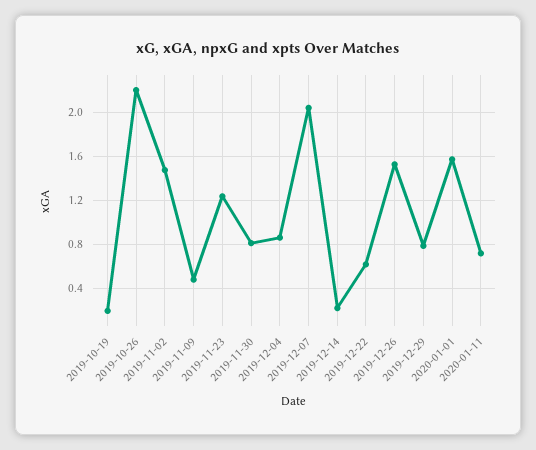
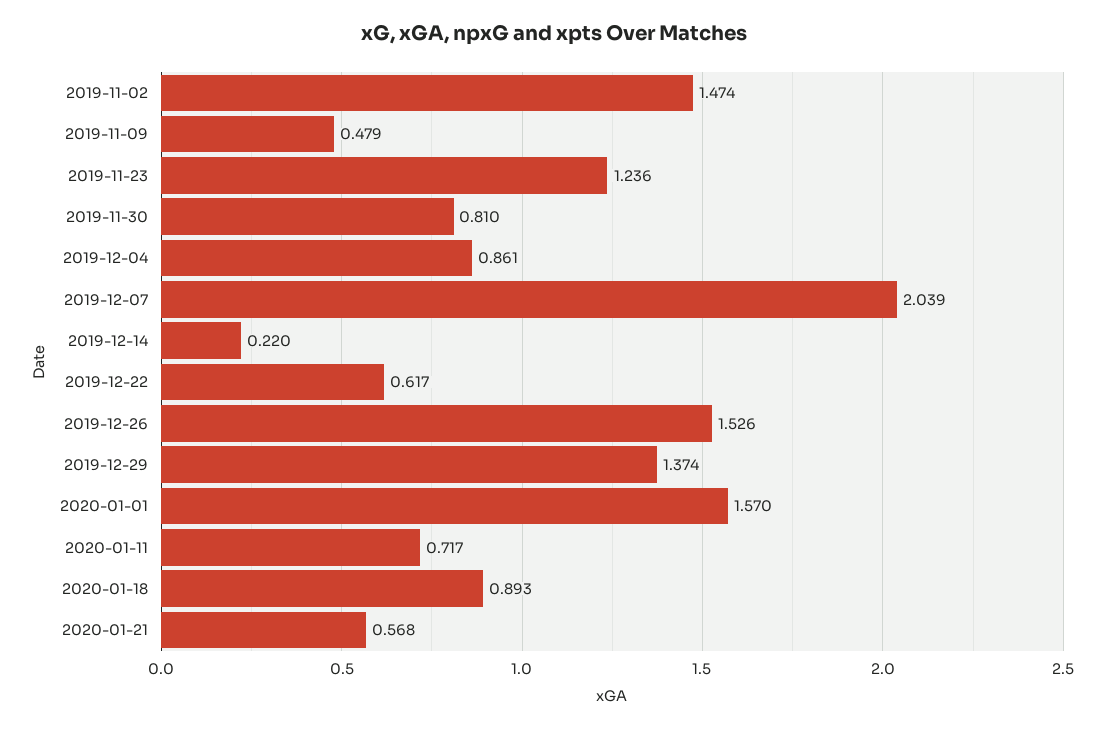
2019-10-19: 0.2 -> none
2019-10-26: 2.2 -> none
2019-12-29: 0.8 -> 1.374
2020-01-18: none -> 0.893
2020-01-21: none -> 0.568

